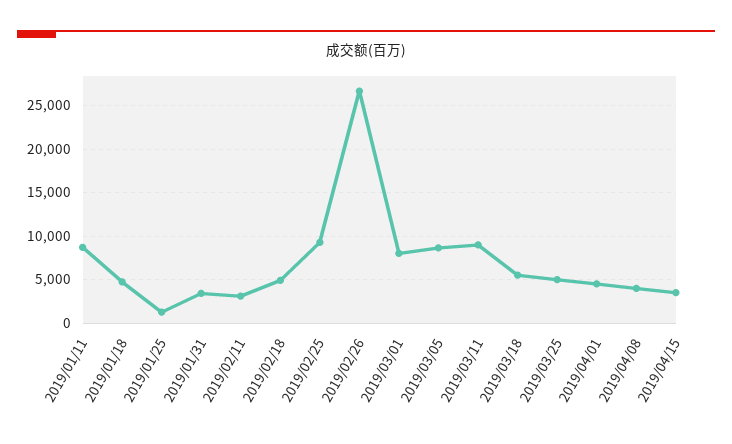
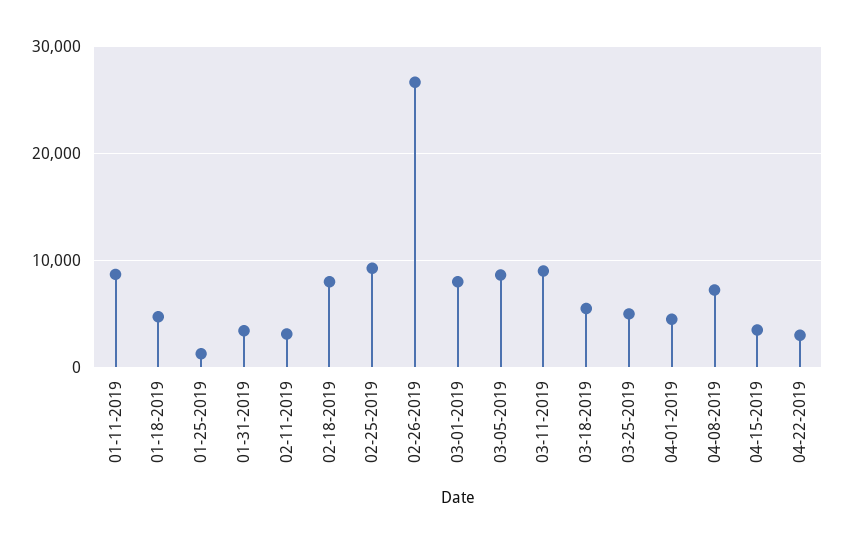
2019/02/18: 5000 -> 8000
2019/04/08: 4000 -> 7000
04-22-2019: none -> 3000

